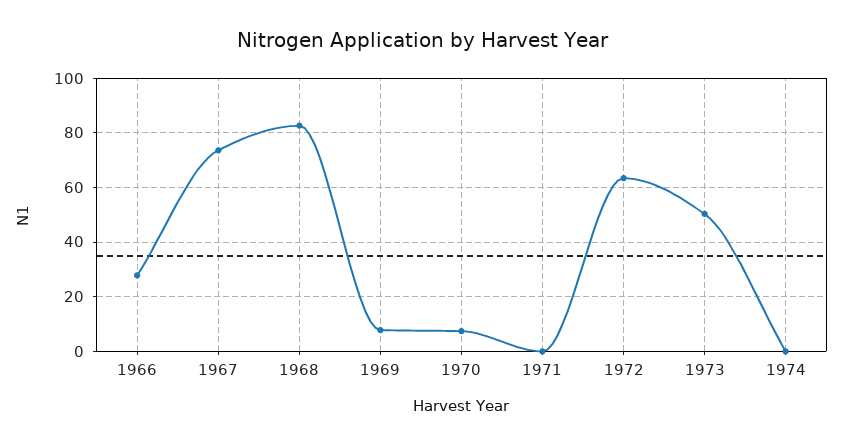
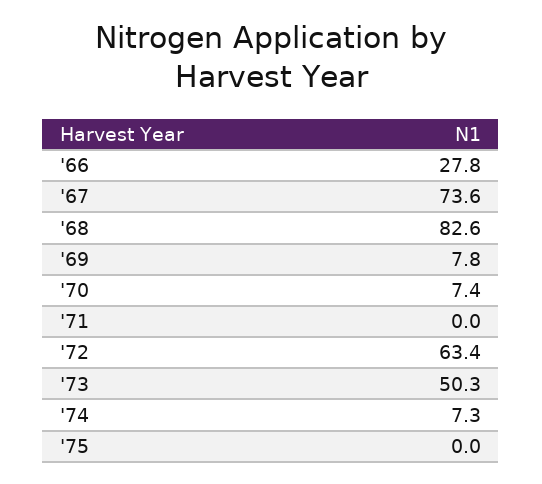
1974: 0 -> 7.3
'75: none -> 0

